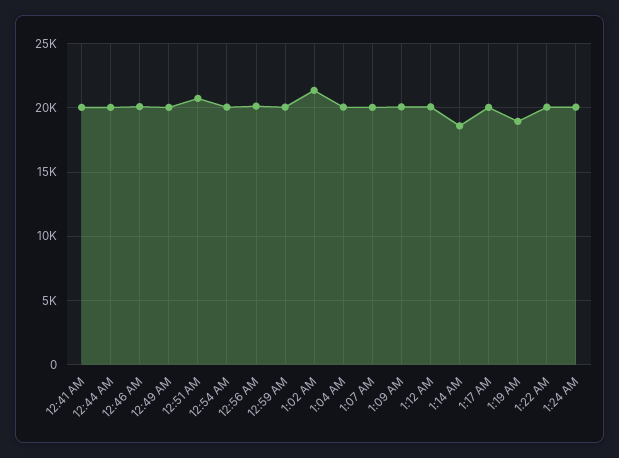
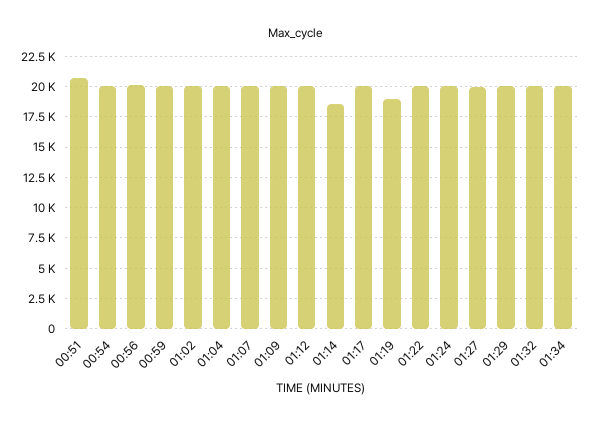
12:41 AM: 20000 -> none
12:44 AM: 20000 -> none
12:46 AM: 20000 -> none
12:49 AM: 20000 -> none
1:02 AM: 21500 -> 20000
01:27: none -> 20000
01:29: none -> 20000
01:32: none -> 20000
01:34: none -> 20000

